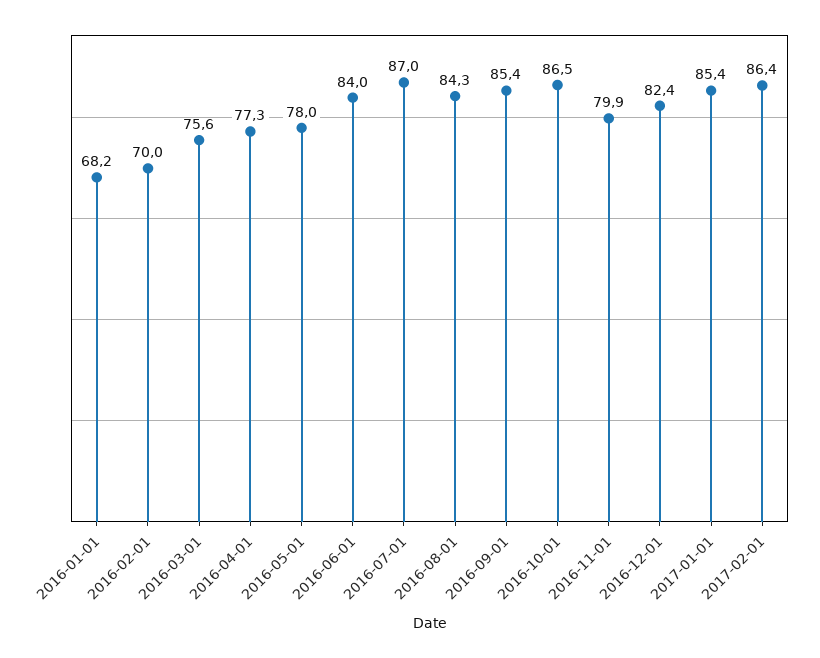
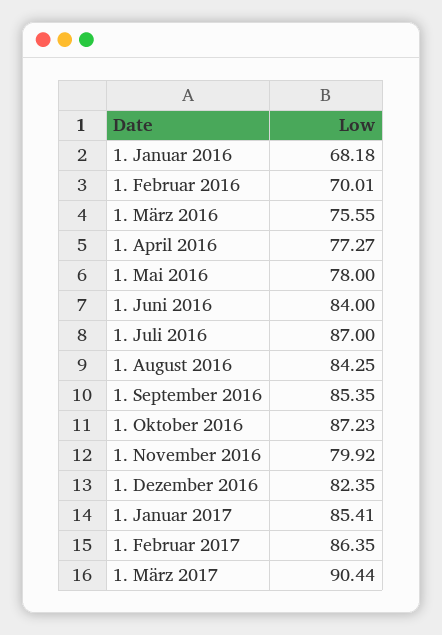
2016-10-01: 86.5 -> 87.23
1. März 2017: none -> 90.44

